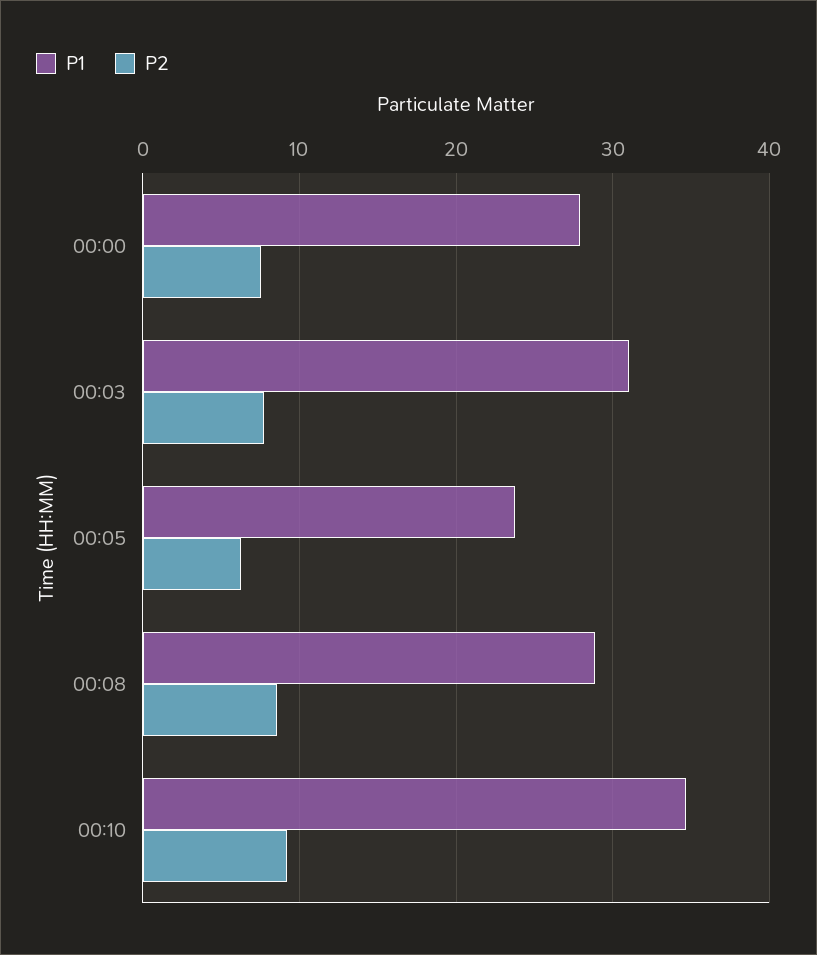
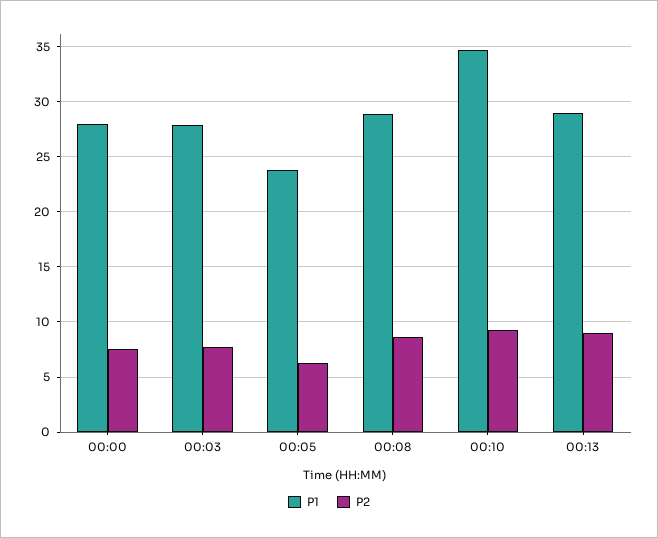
P1, 00:03: 31 -> 28
P1, 00:13: none -> 29
P2, 00:13: none -> 9

